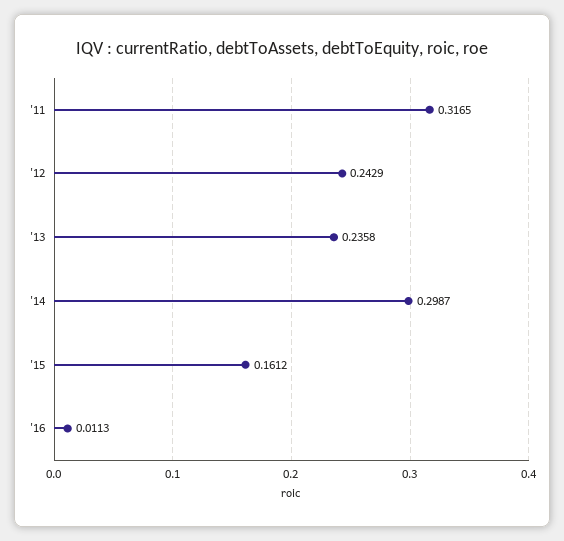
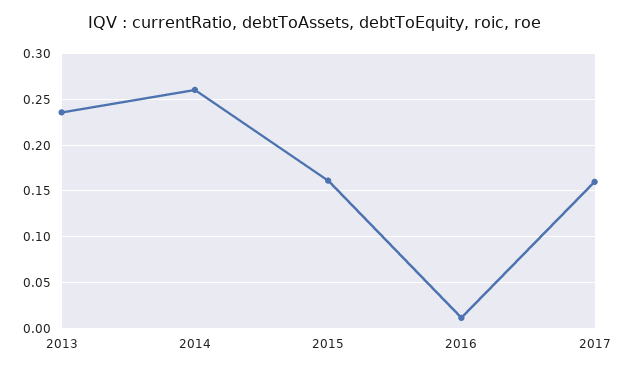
'11: 0.3165 -> none
'12: 0.2429 -> none
'14: 0.2987 -> 0.26
2017: none -> 0.16

